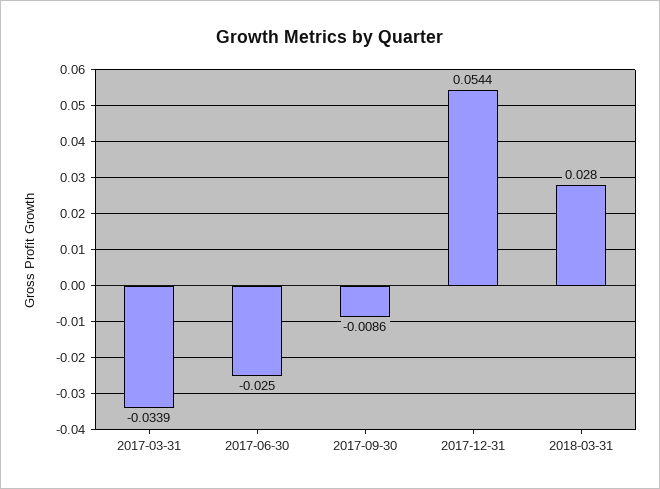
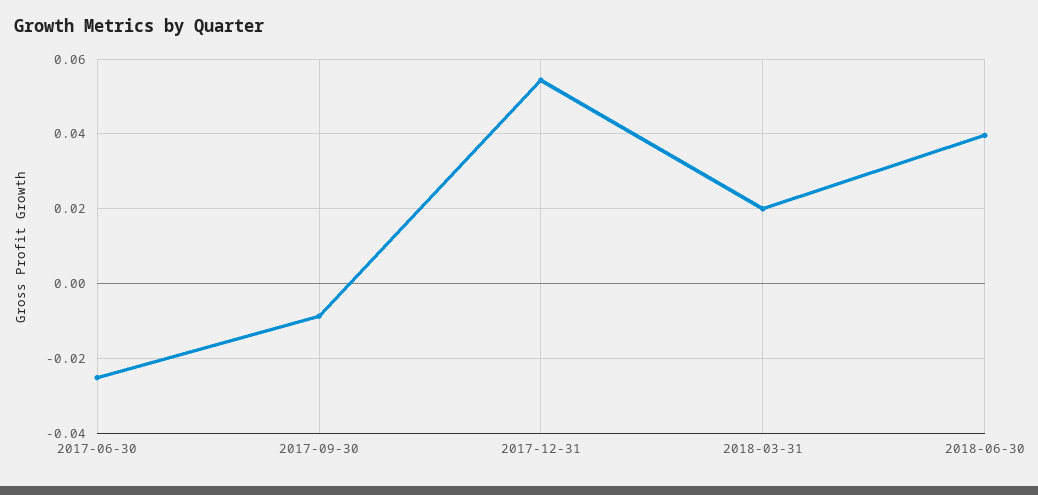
2017-03-31: -0.0339 -> none
2018-03-31: 0.028 -> 0.02
2018-06-30: none -> 0.04

